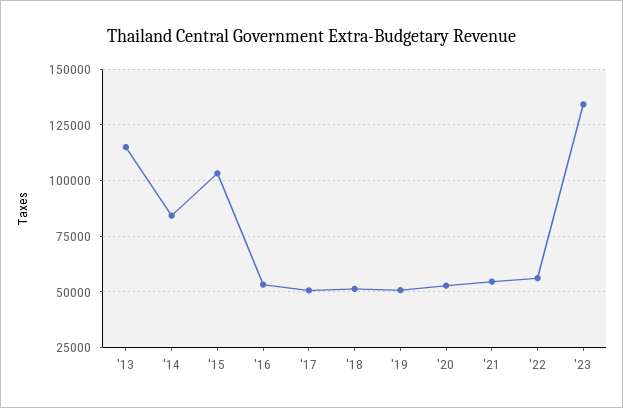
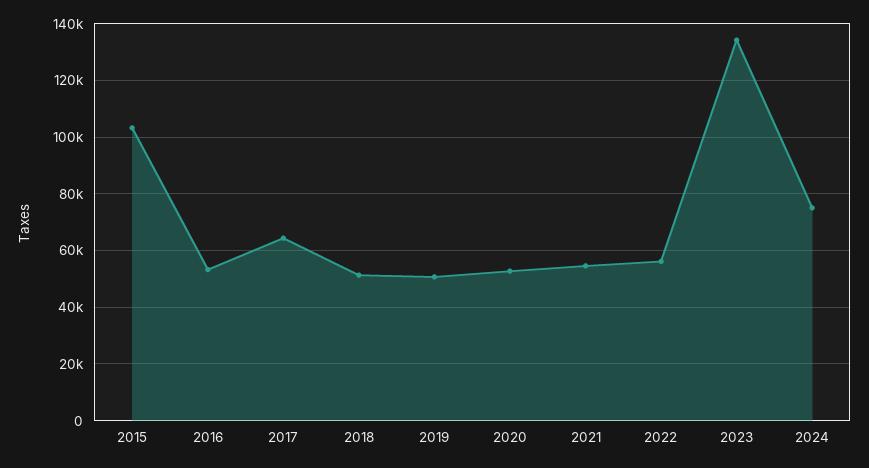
'13: 115000 -> none
'14: 85000 -> none
'17: 50000 -> 65000
2024: none -> 75000

